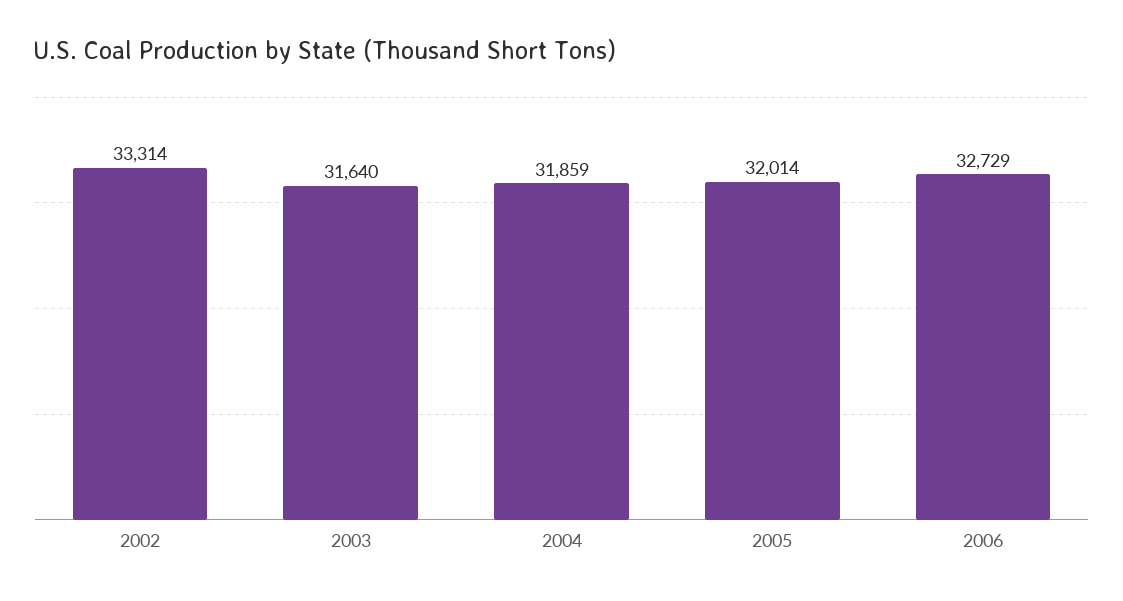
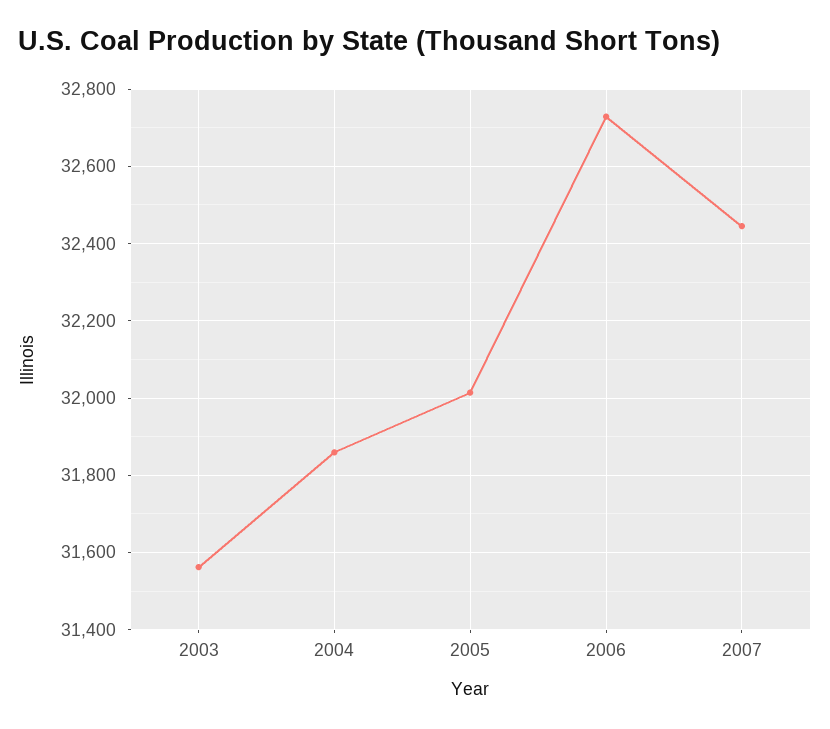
2002: 33314 -> none
2003: 31640 -> 31560
2007: none -> 32440

